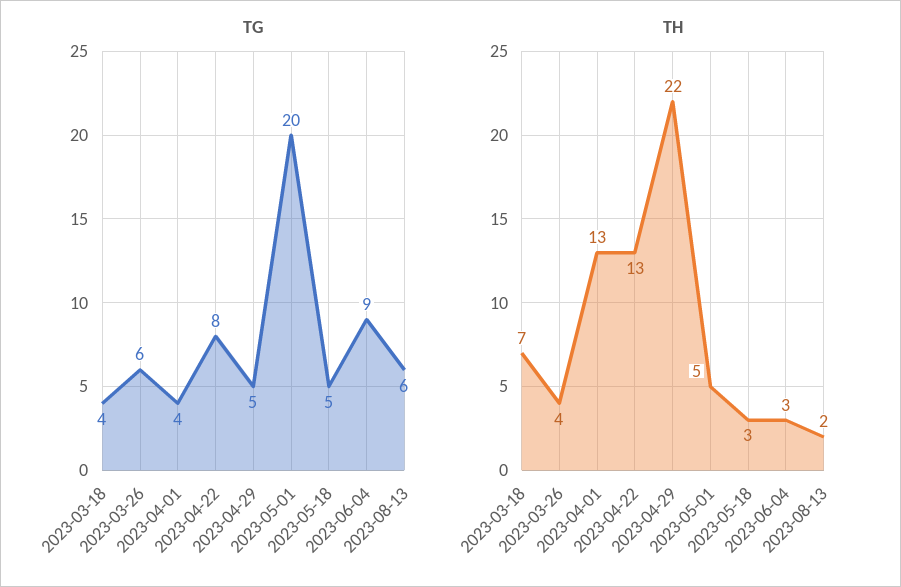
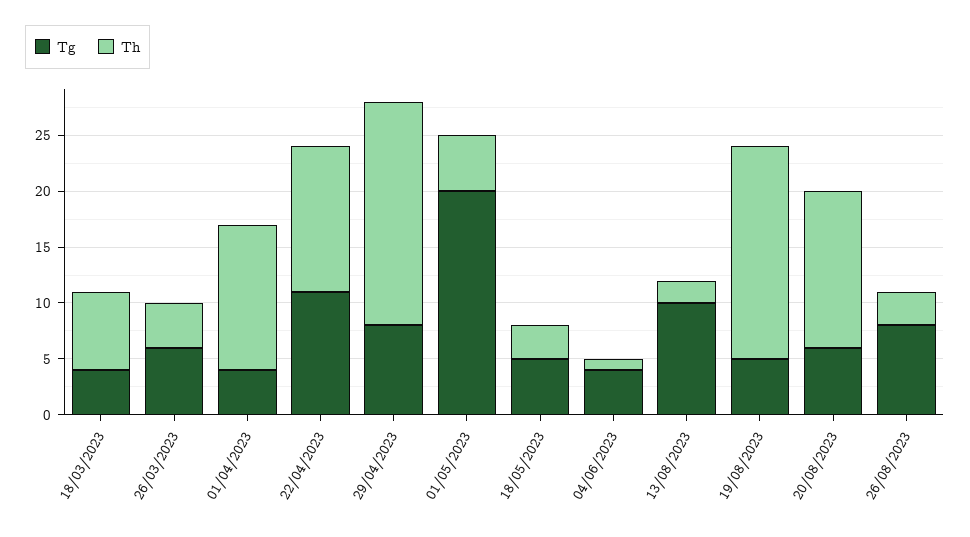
TG, 2023-04-22: 8 -> 11
TG, 2023-04-29: 5 -> 8
TG, 2023-06-04: 9 -> 4
TG, 2023-08-13: 6 -> 10
TH, 2023-04-29: 22 -> 20
TH, 2023-06-04: 3 -> 1
TG, 19/08/2023: none -> 5
TH, 19/08/2023: none -> 19
TG, 20/08/2023: none -> 6
TH, 20/08/2023: none -> 14
TG, 26/08/2023: none -> 8
TH, 26/08/2023: none -> 3

